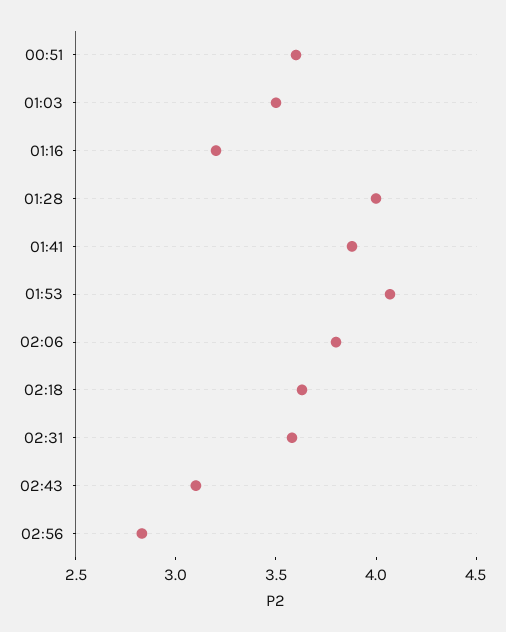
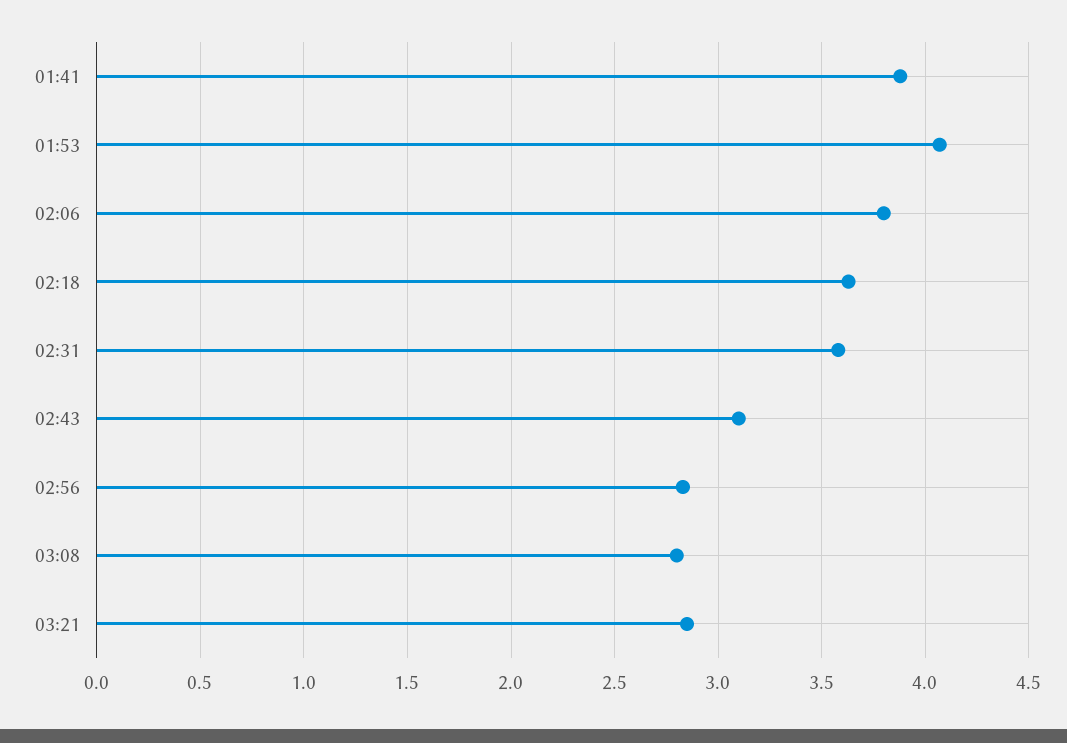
00:51: 3.6 -> none
01:03: 3.5 -> none
01:16: 3.2 -> none
01:28: 4 -> none
03:08: none -> 2.8
03:21: none -> 2.85

